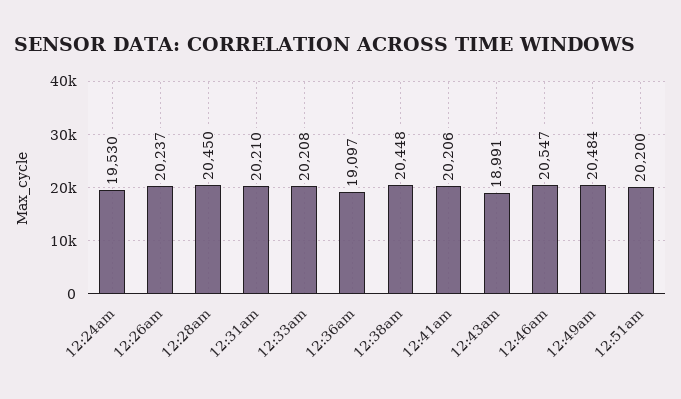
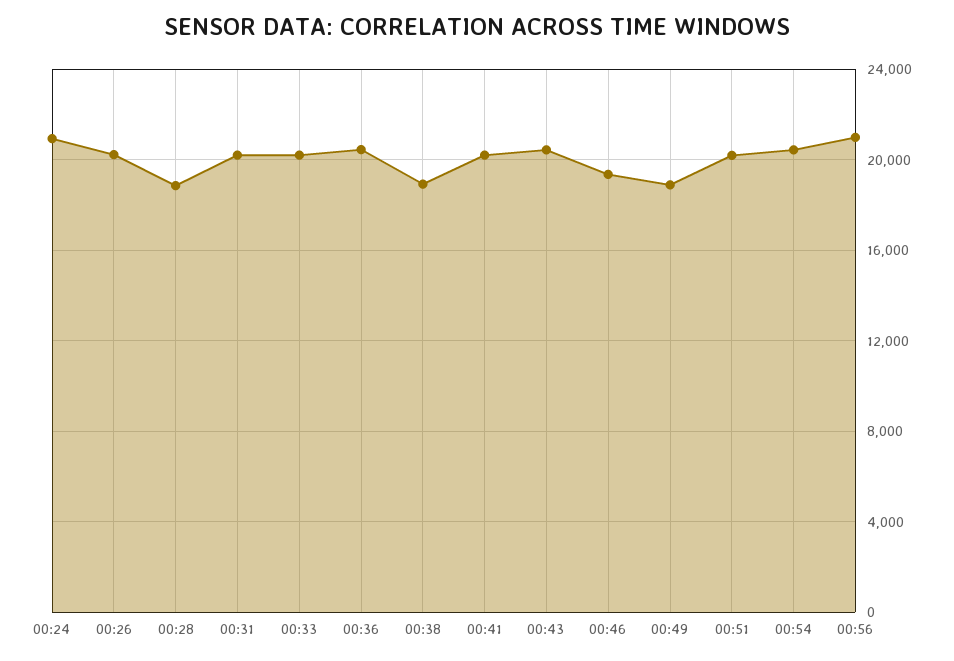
12:24am: 19530 -> 21000
12:28am: 20450 -> 19000
12:36am: 19097 -> 20500
12:38am: 20448 -> 19000
12:43am: 18991 -> 20500
12:46am: 20547 -> 19500
12:49am: 20484 -> 19000
00:54: none -> 20500
00:56: none -> 21000

